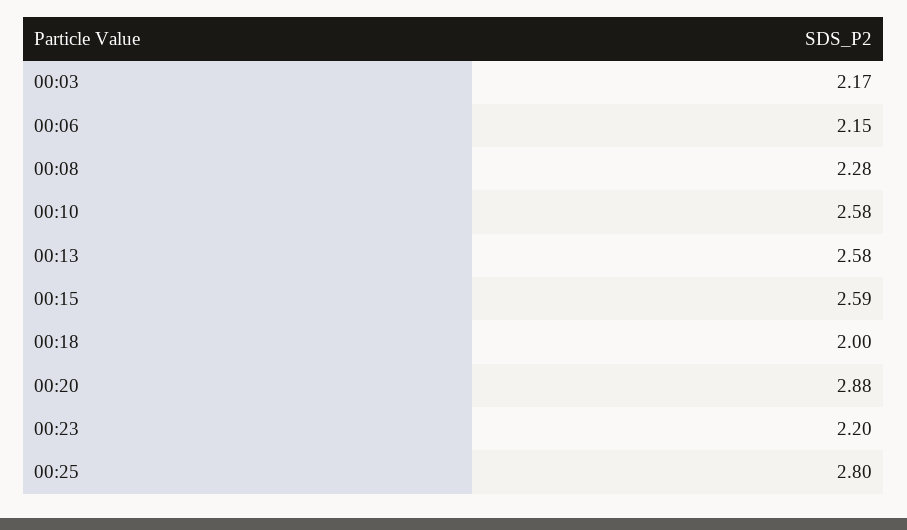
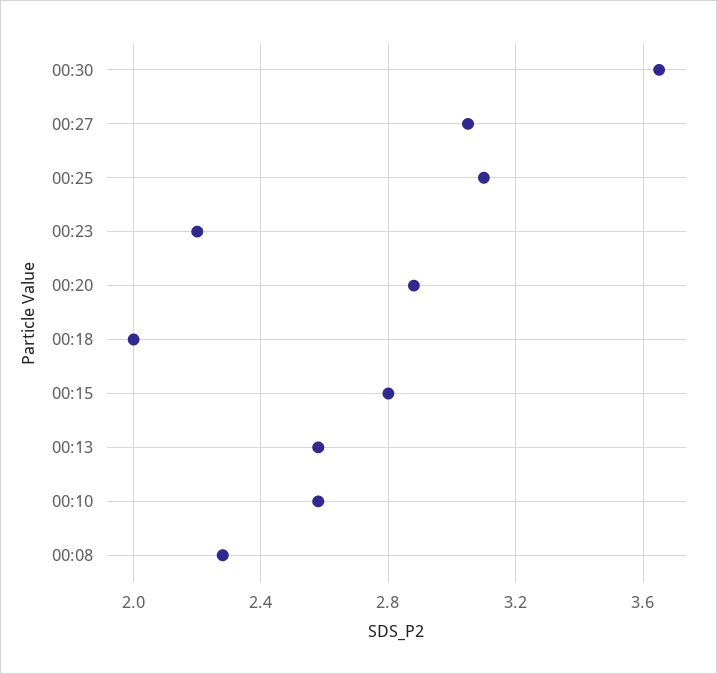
00:03: 2.17 -> none
00:06: 2.15 -> none
00:15: 2.59 -> 2.8
00:25: 2.8 -> 3.1
00:30: none -> 3.65
00:27: none -> 3.05

